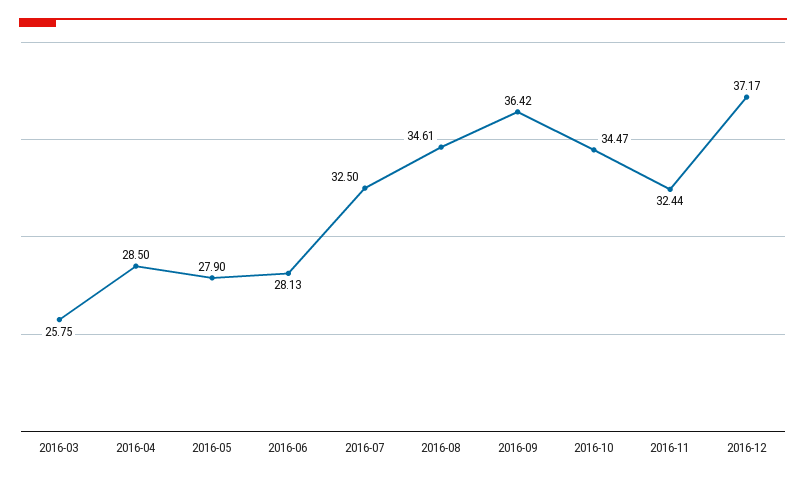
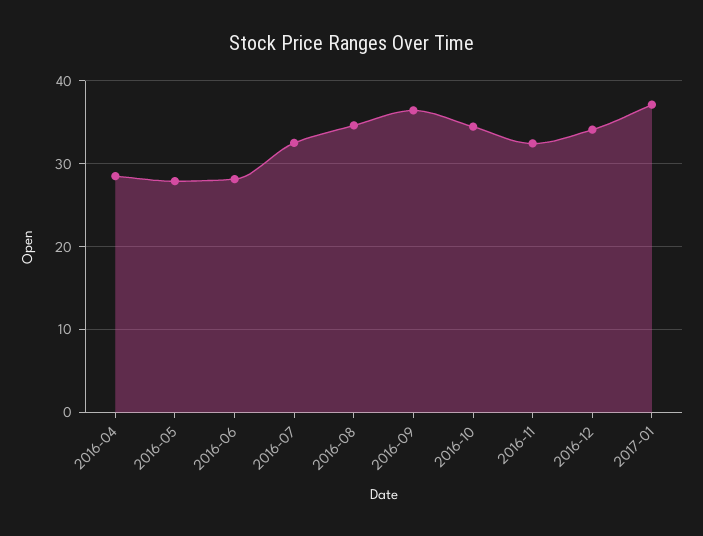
2016-03: 25.75 -> none
2016-12: 37.17 -> 34
2017-01: none -> 37

